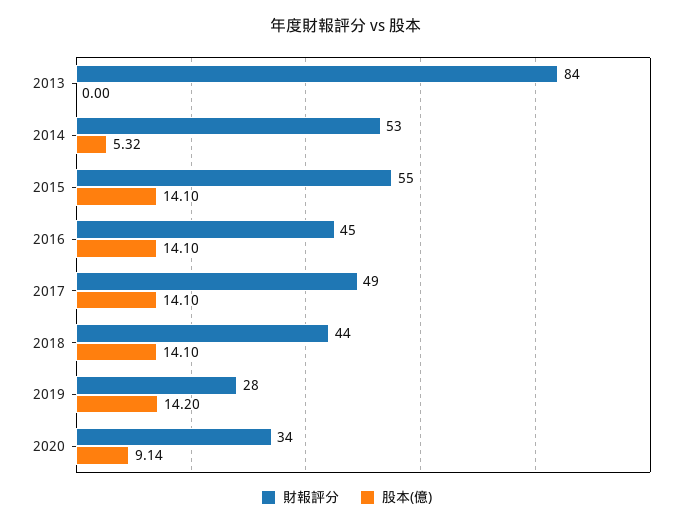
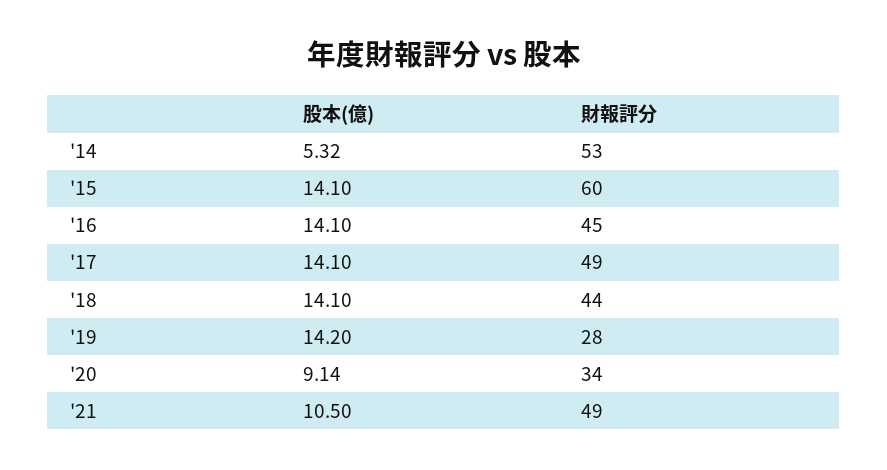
財報評分, 2013: 84 -> none
股本(億), 2013: 0 -> none
財報評分, 2015: 55 -> 60
股本(億), '21: none -> 10.5
財報評分, '21: none -> 49

